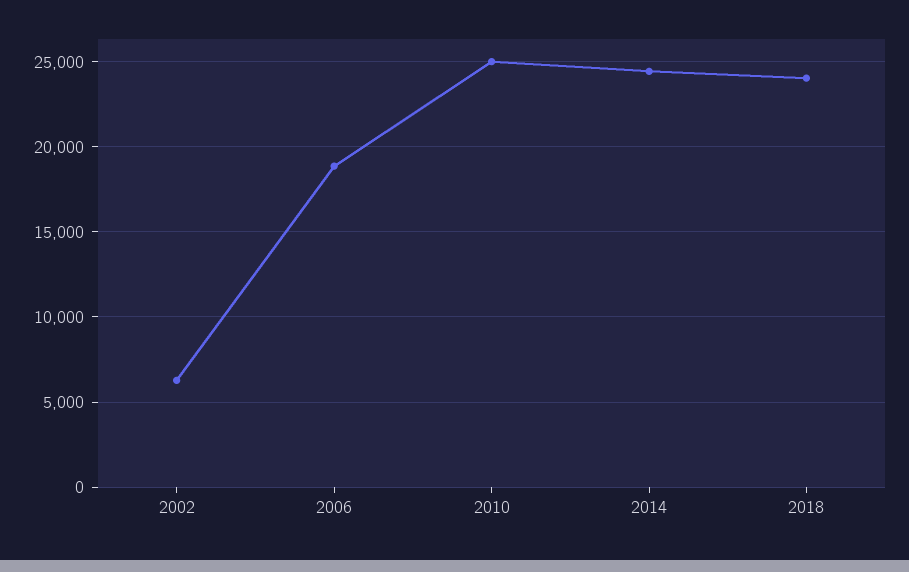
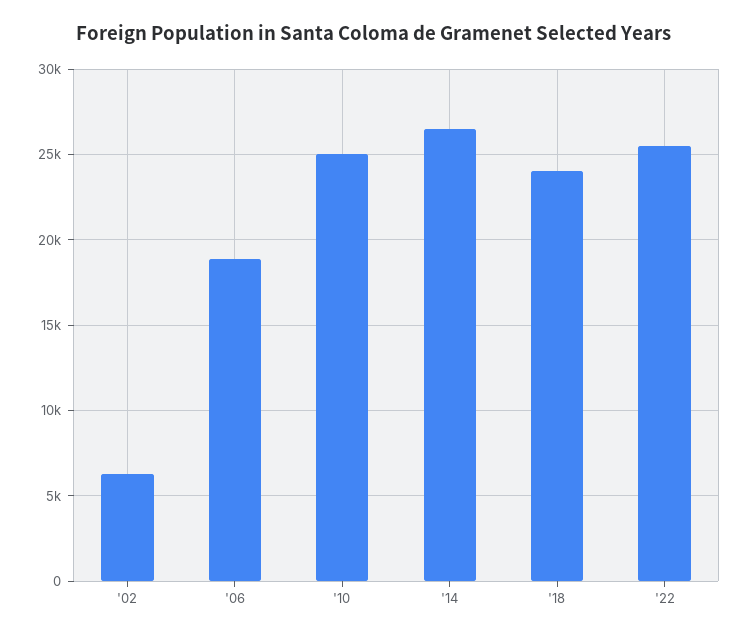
2014: 24500 -> 26500
'22: none -> 25500

